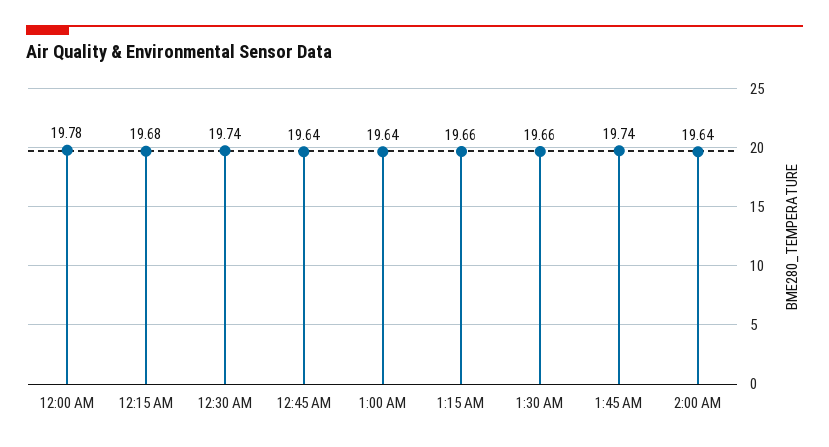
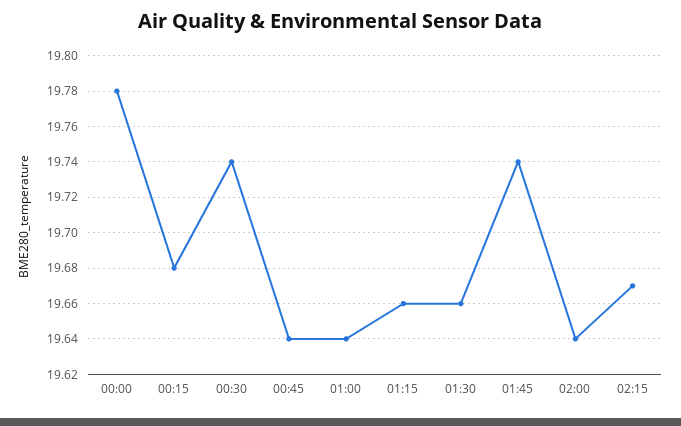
02:15: none -> 19.67

